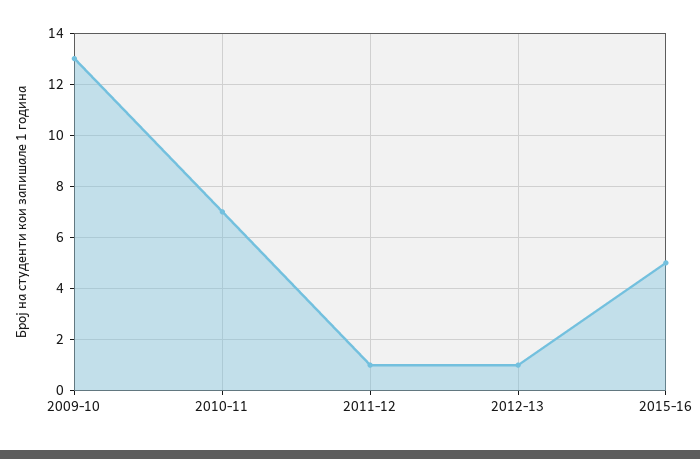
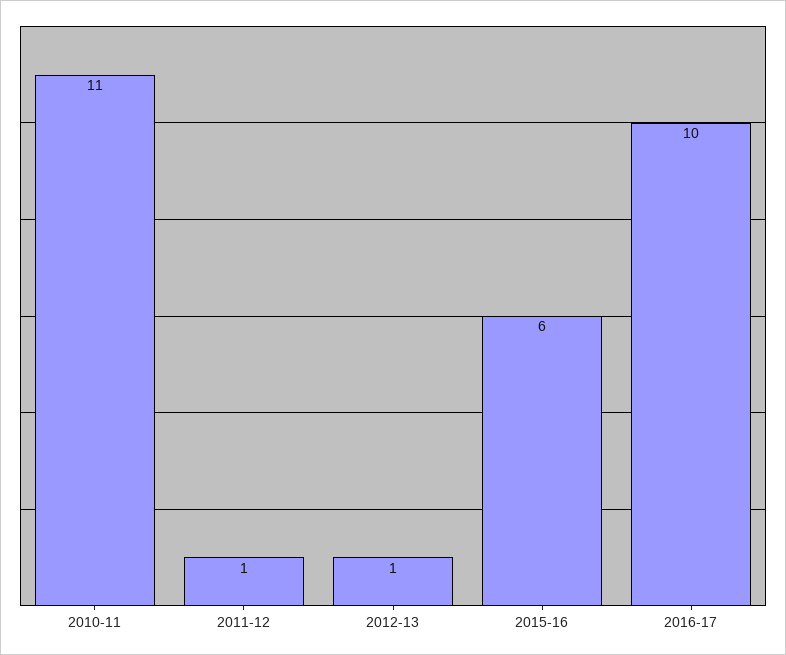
2009-10: 13 -> none
2010-11: 7 -> 11
2015-16: 5 -> 6
2016-17: none -> 10

